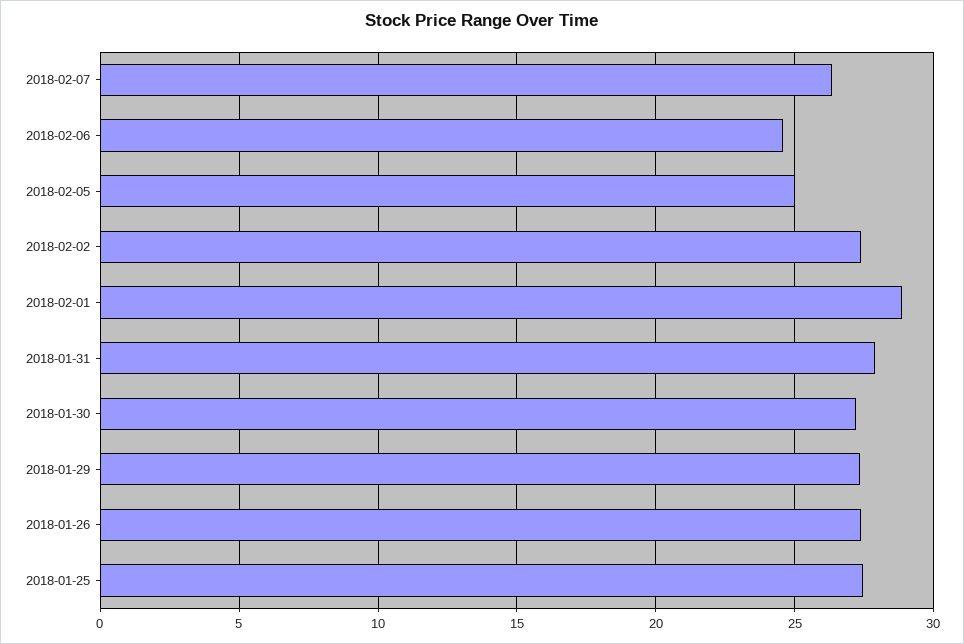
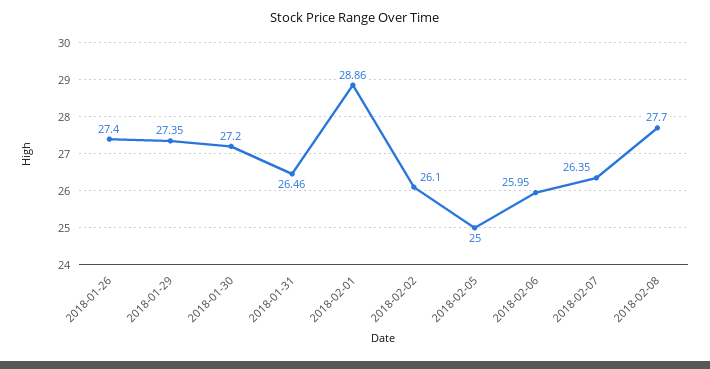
2018-02-06: 24.5 -> 25.95
2018-02-02: 27.5 -> 26.1
2018-01-31: 28 -> 26.46
2018-01-25: 27.5 -> none
2018-02-08: none -> 27.7

